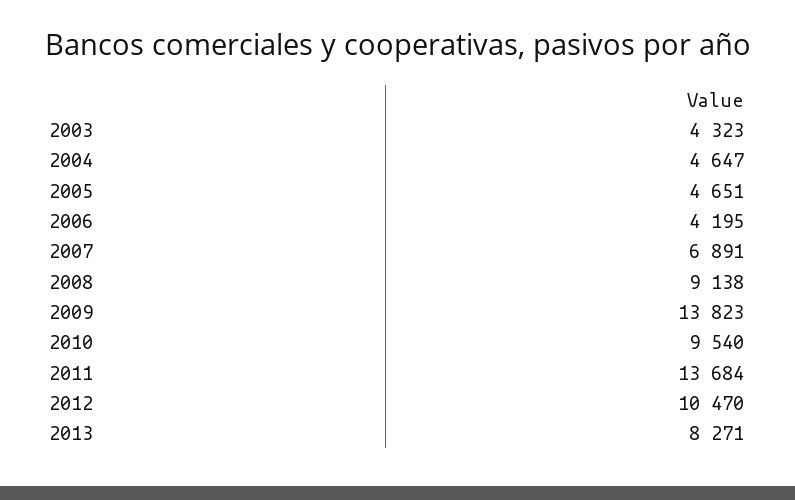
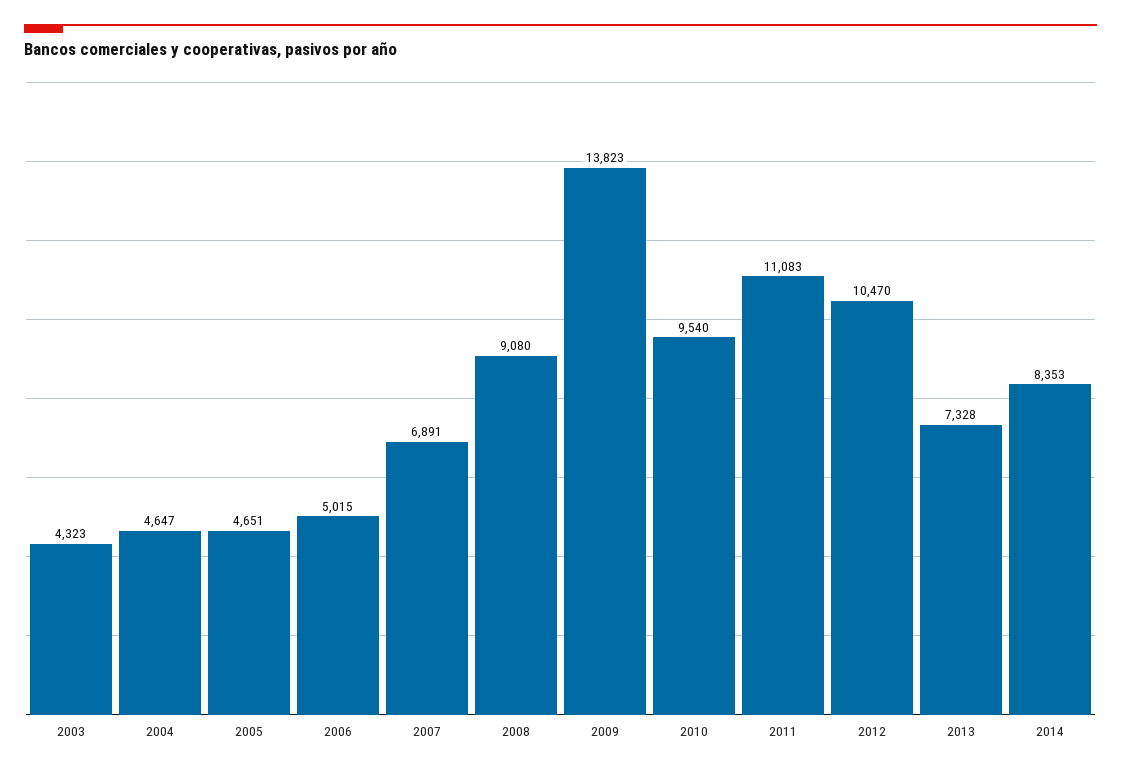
2006: 4195 -> 5015
2008: 9138 -> 9080
2011: 13684 -> 11083
2013: 8271 -> 7328
2014: none -> 8353

